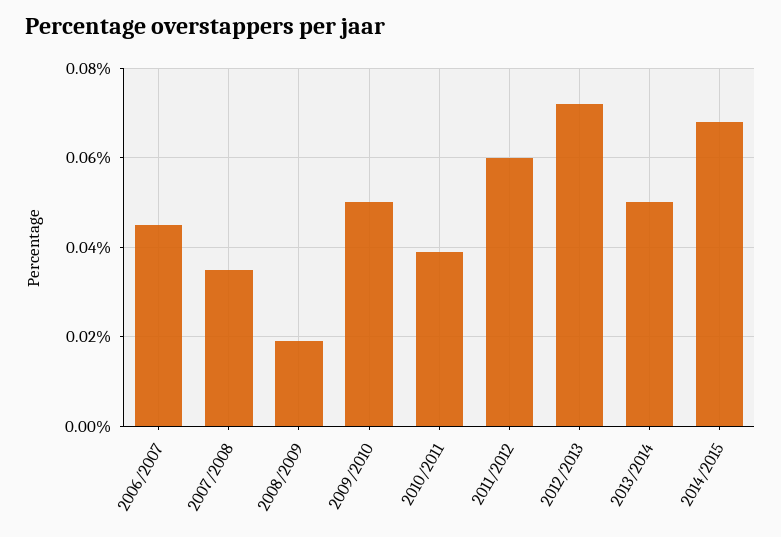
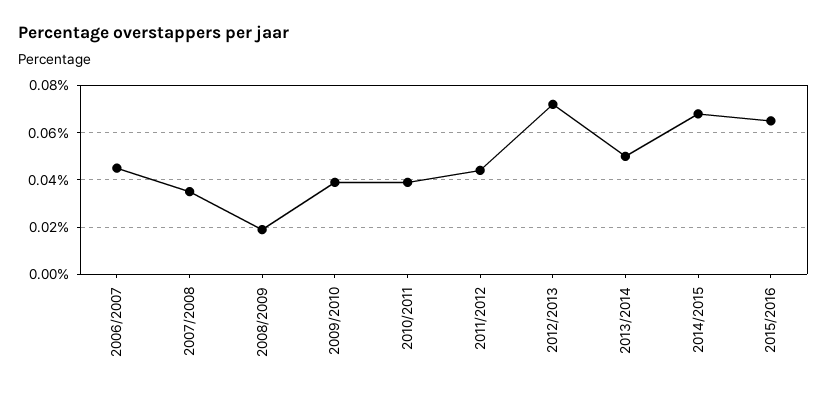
2009/2010: 0.05 -> 0.04
2011/2012: 0.06 -> 0.045
2015/2016: none -> 0.065

